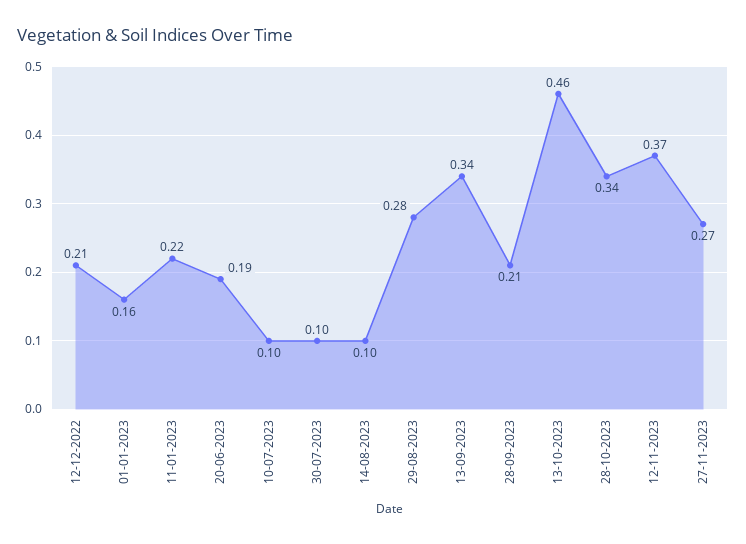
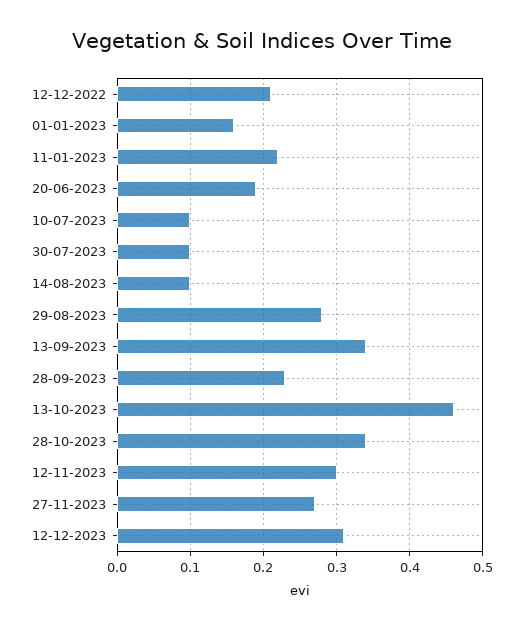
28-09-2023: 0.21 -> 0.23
12-11-2023: 0.37 -> 0.3
12-12-2023: none -> 0.31

